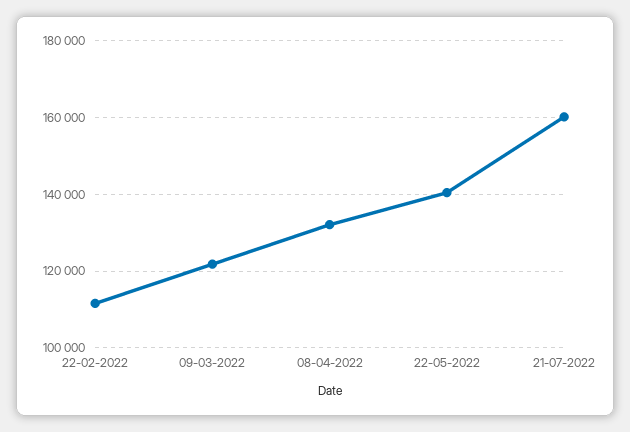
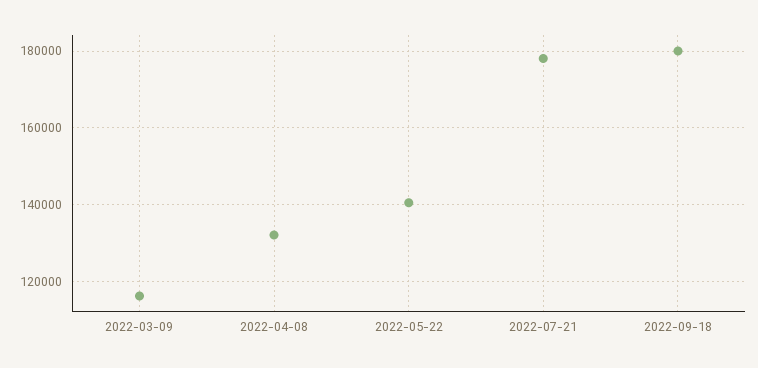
22-02-2022: 112000 -> none
09-03-2022: 122000 -> 116000
21-07-2022: 160000 -> 178000
2022-09-18: none -> 180000

